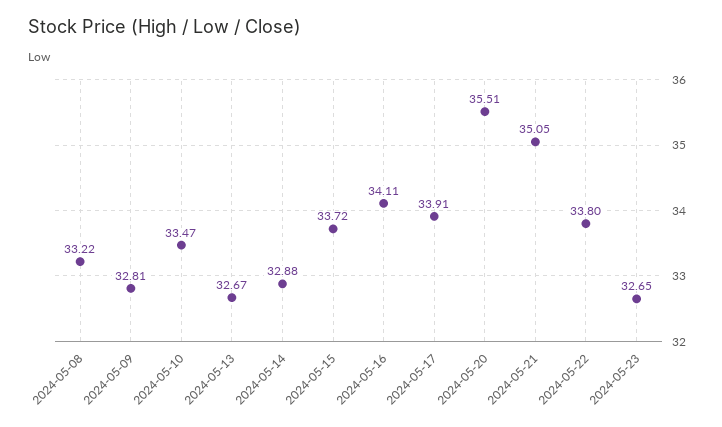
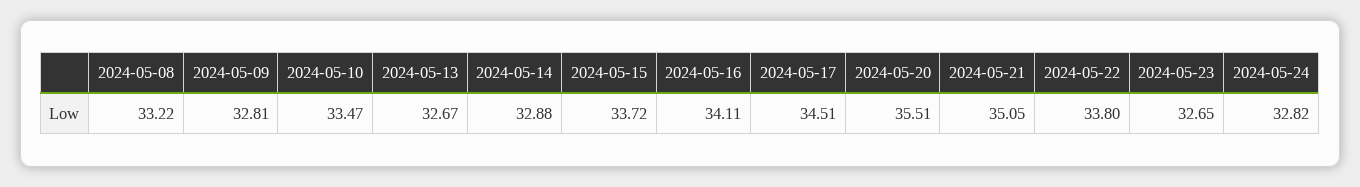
2024-05-17: 33.91 -> 34.51
2024-05-24: none -> 32.82

